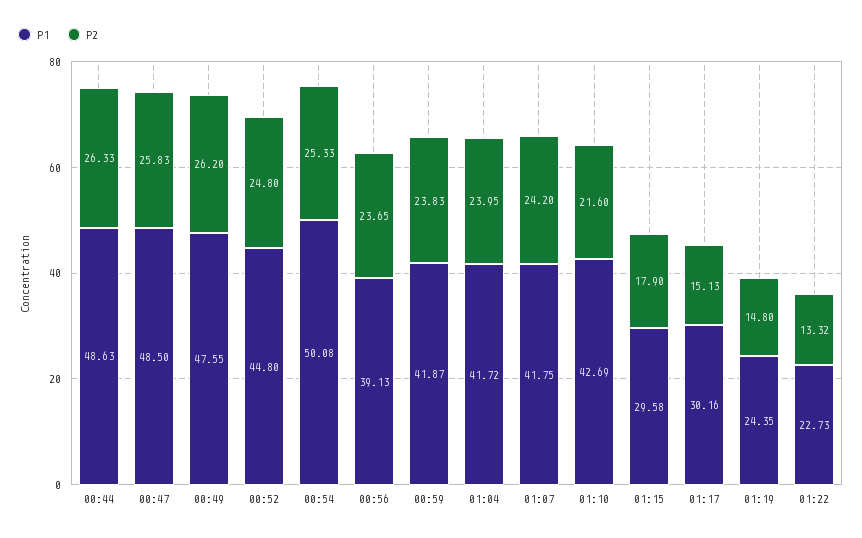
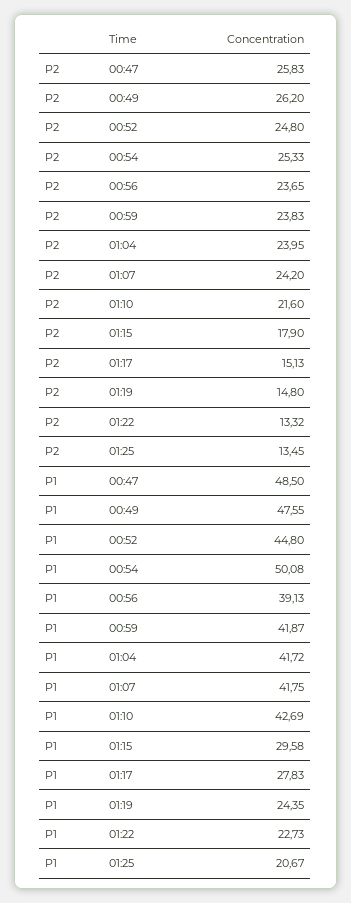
P1, 00:44: 48.63 -> none
P2, 00:44: 26.33 -> none
P1, 01:17: 30.16 -> 27.83
P2, 01:25: none -> 13.45
P1, 01:25: none -> 20.67

